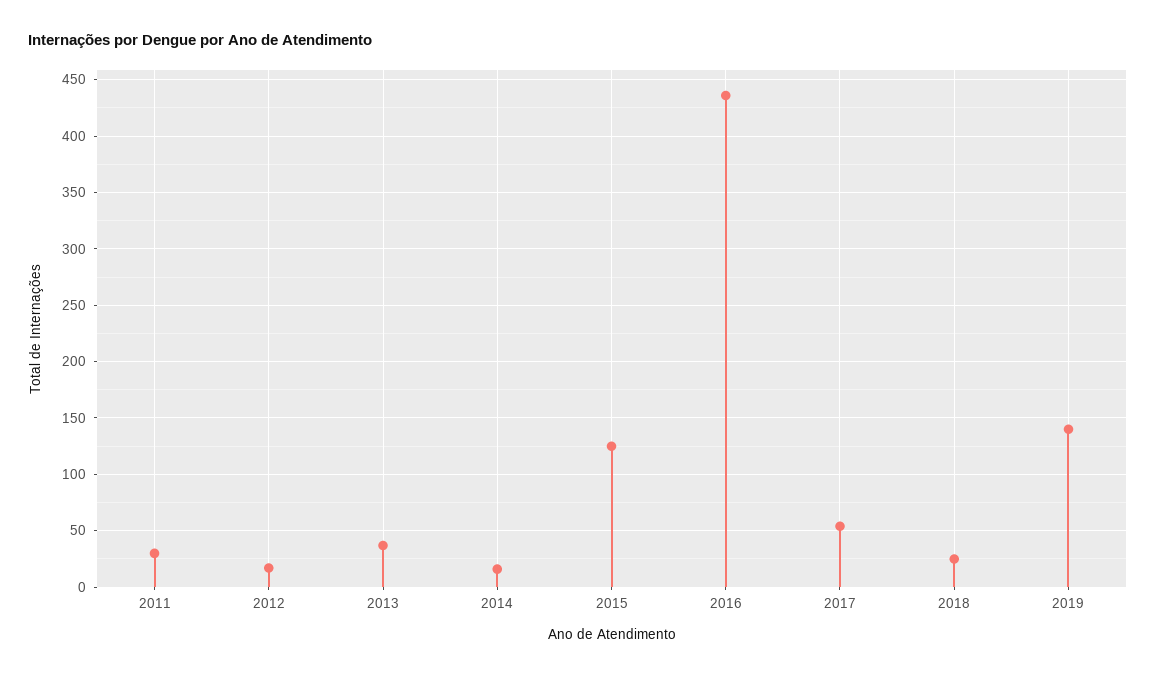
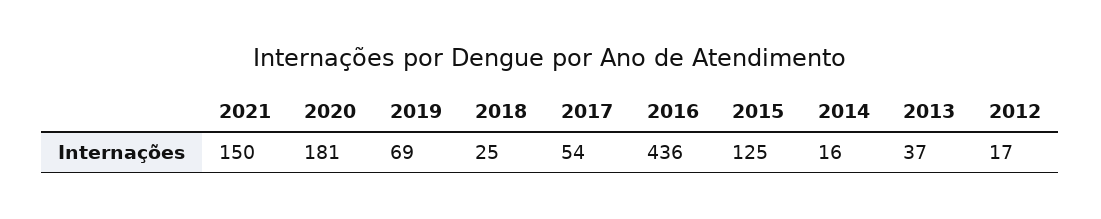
2011: 30 -> none
2019: 140 -> 69
2021: none -> 150
2020: none -> 181

